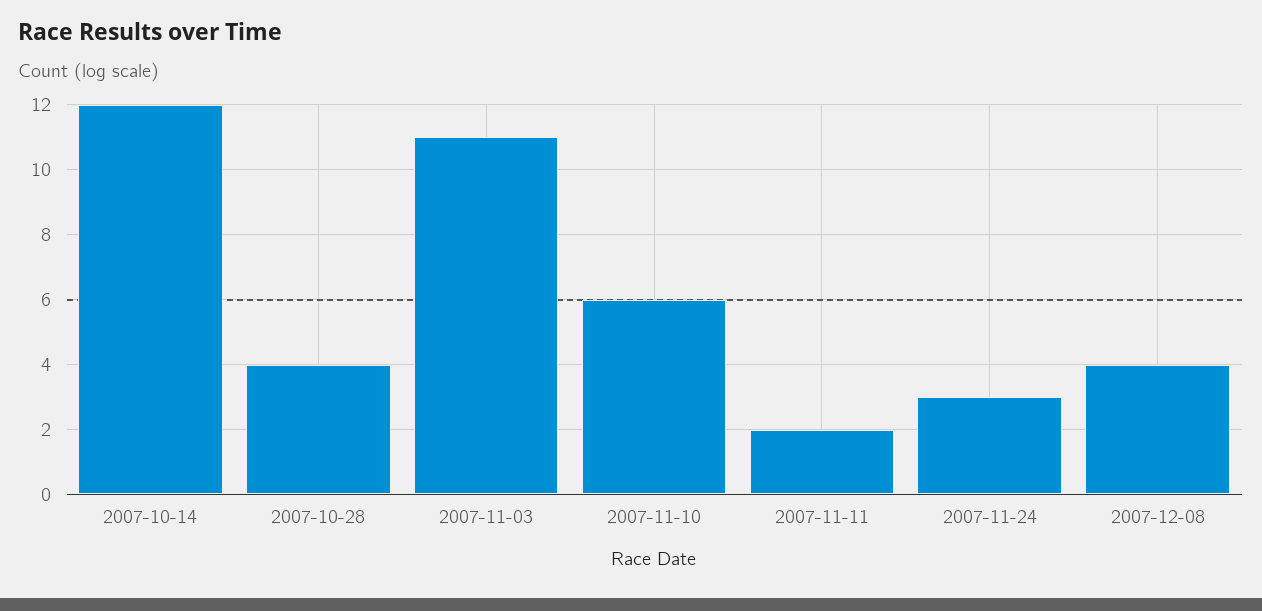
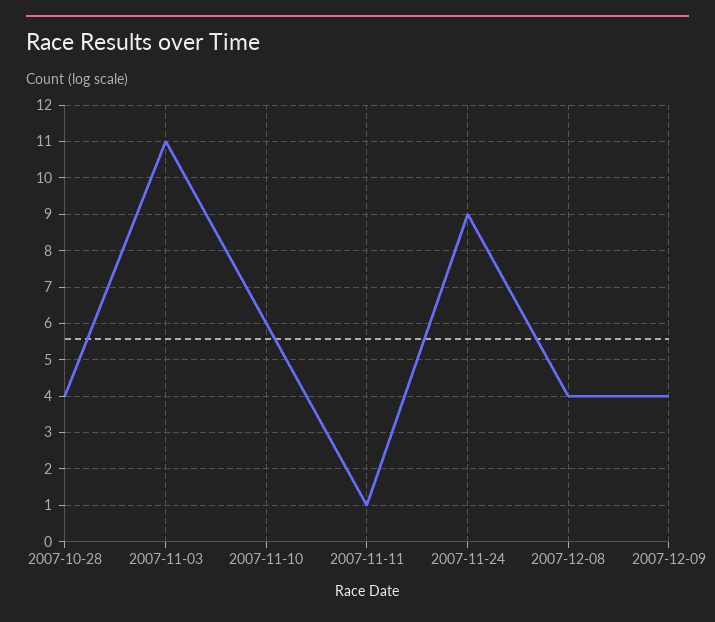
2007-10-14: 12 -> none
2007-11-11: 2 -> 1
2007-11-24: 3 -> 9
2007-12-09: none -> 4

